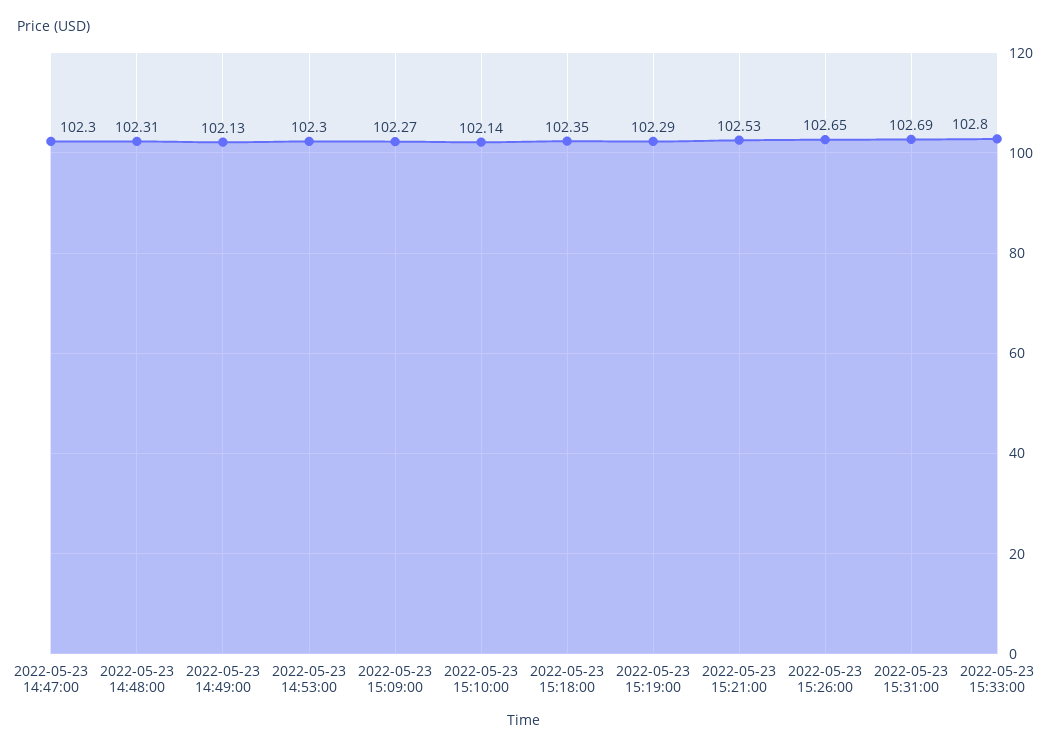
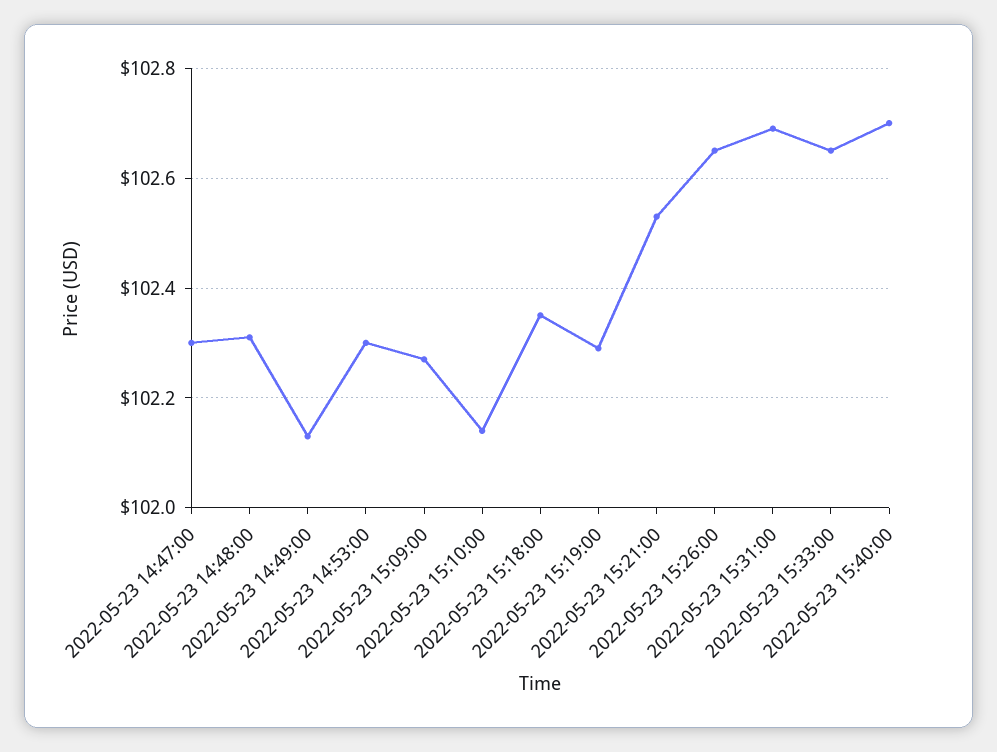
2022-05-23 15:33:00: 102.8 -> 102.65
2022-05-23 15:40:00: none -> 102.7

